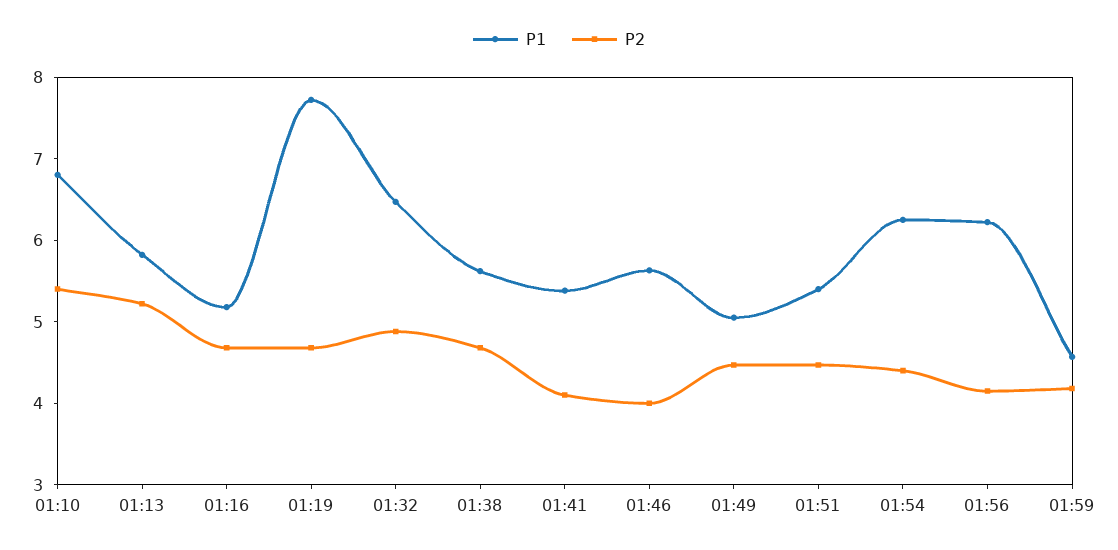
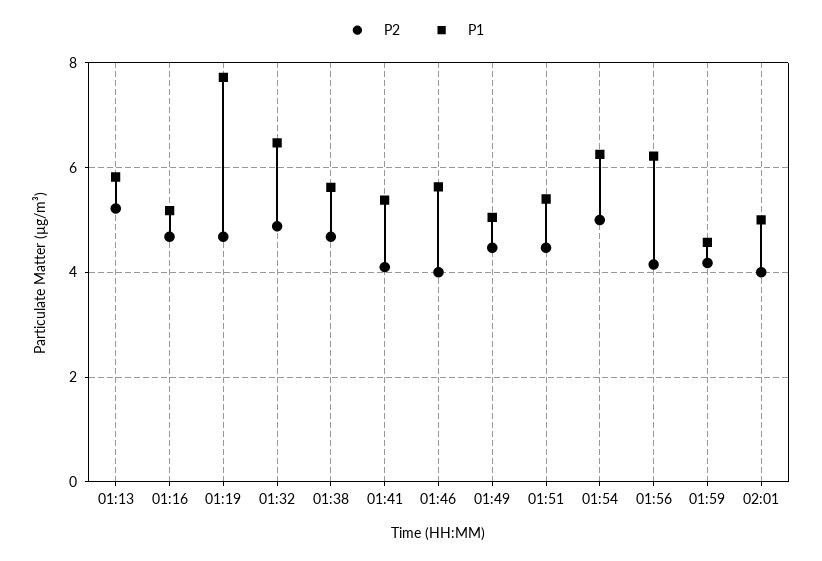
P1, 01:10: 6.8 -> none
P2, 01:10: 5.4 -> none
P2, 01:54: 4.4 -> 5
P2, 02:01: none -> 4
P1, 02:01: none -> 5

